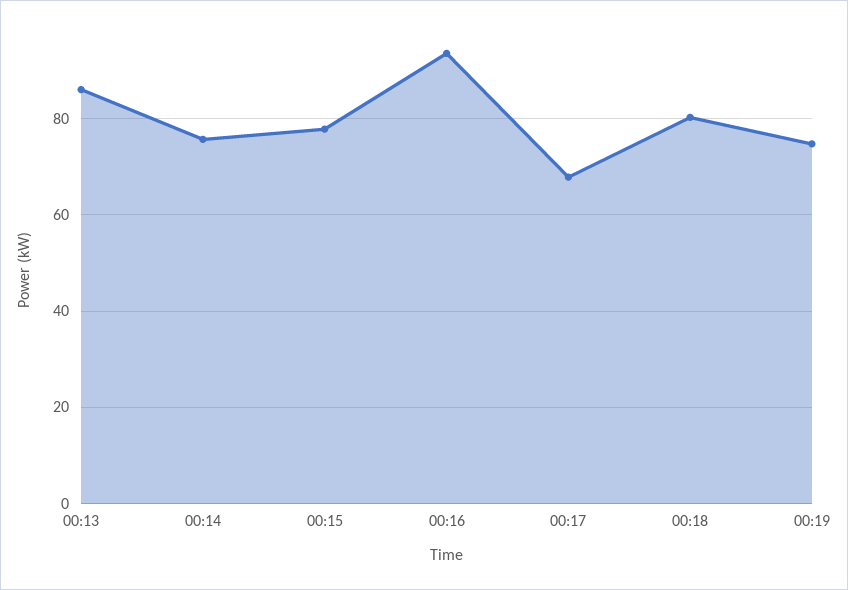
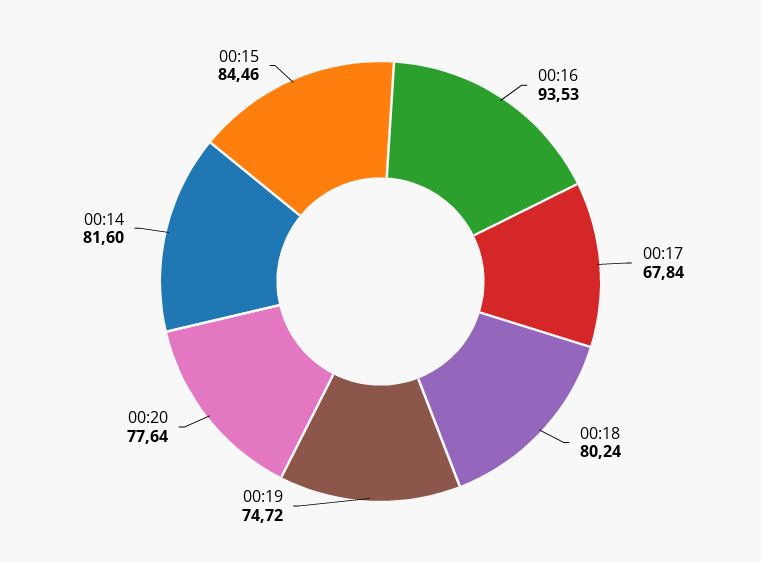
00:13: 86 -> none
00:14: 76 -> 81.6
00:15: 78 -> 84.46
00:20: none -> 77.64

